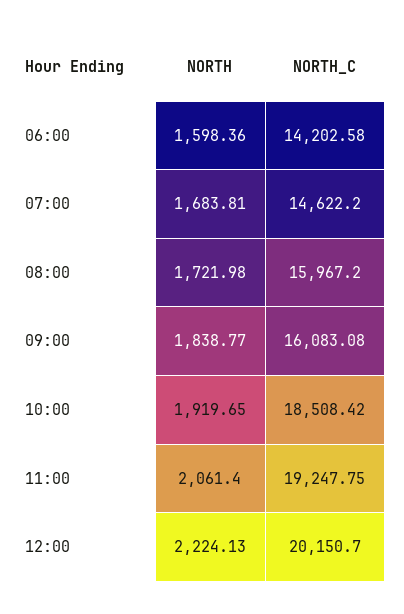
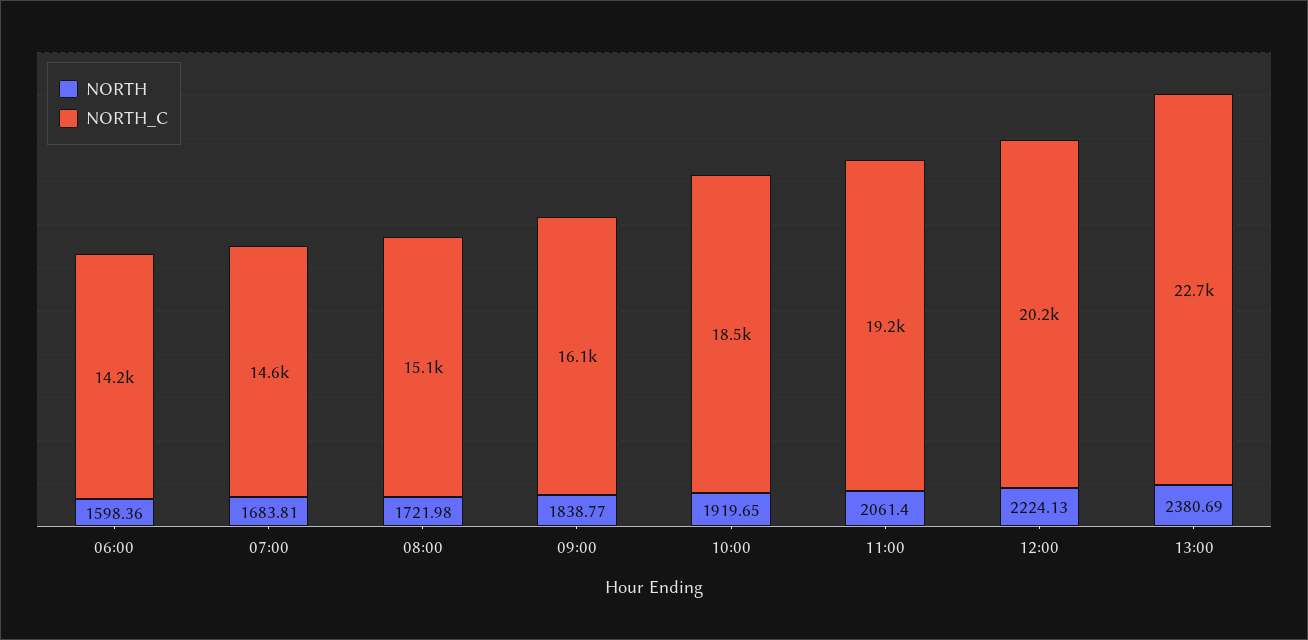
NORTH_C, 08:00: 15967.2 -> 15100
NORTH, 13:00: none -> 2380.69
NORTH_C, 13:00: none -> 22700

